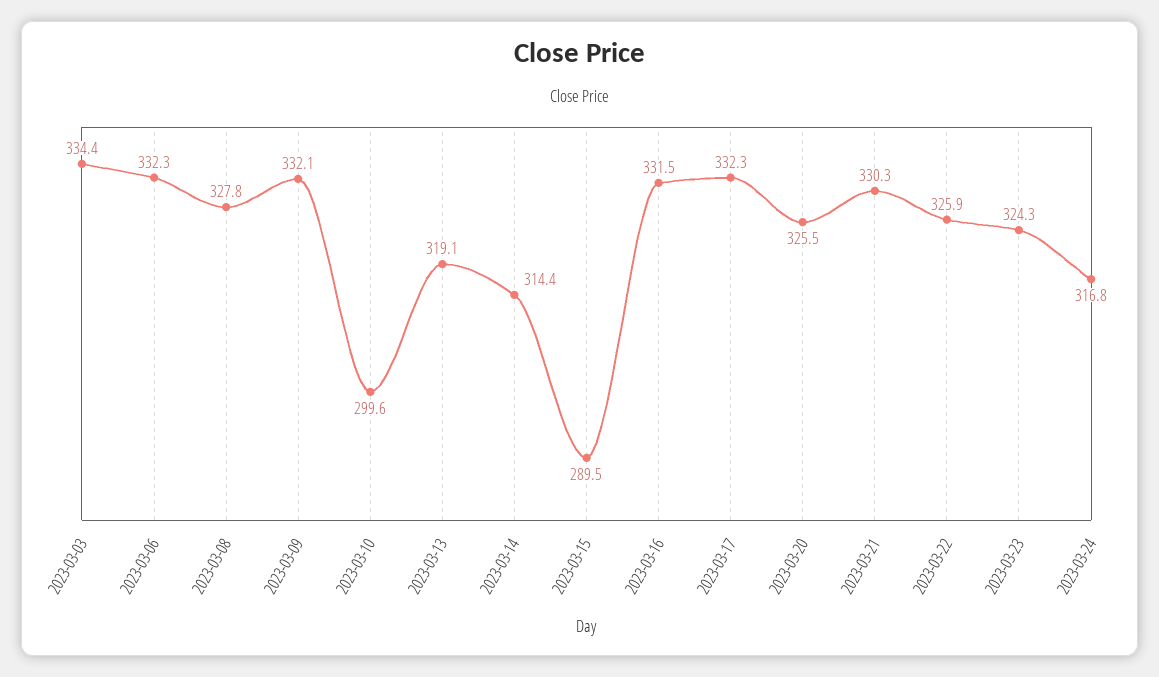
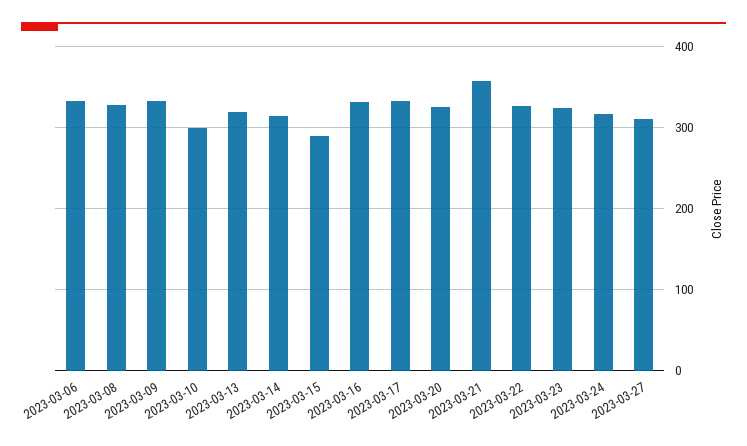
2023-03-03: 334.4 -> none
2023-03-21: 330.3 -> 360
2023-03-27: none -> 310

